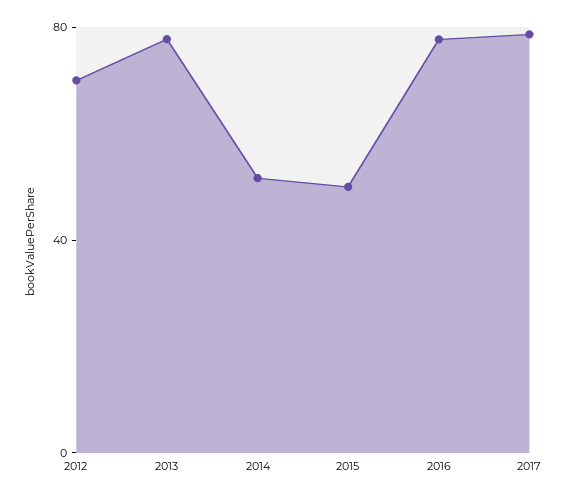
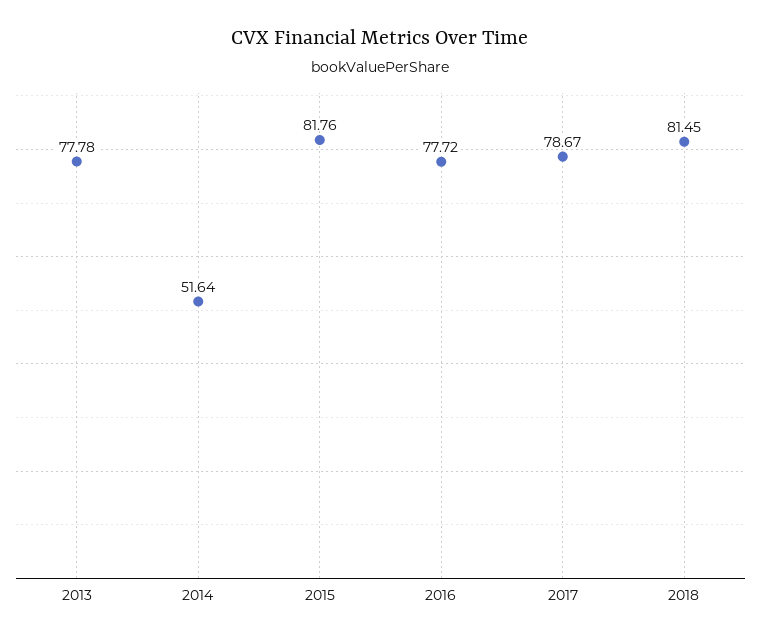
2012: 70 -> none
2015: 50 -> 81.76
2018: none -> 81.45

